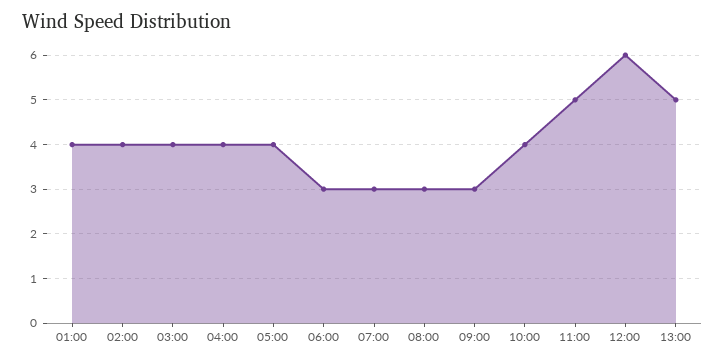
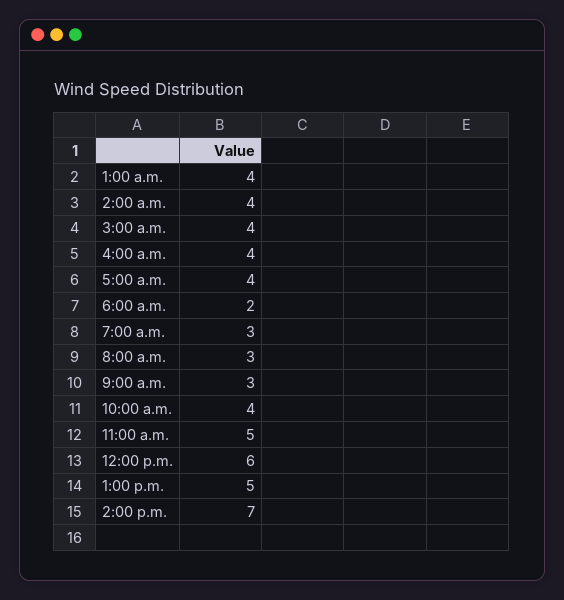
06:00: 3 -> 2
2:00 p.m.: none -> 7

